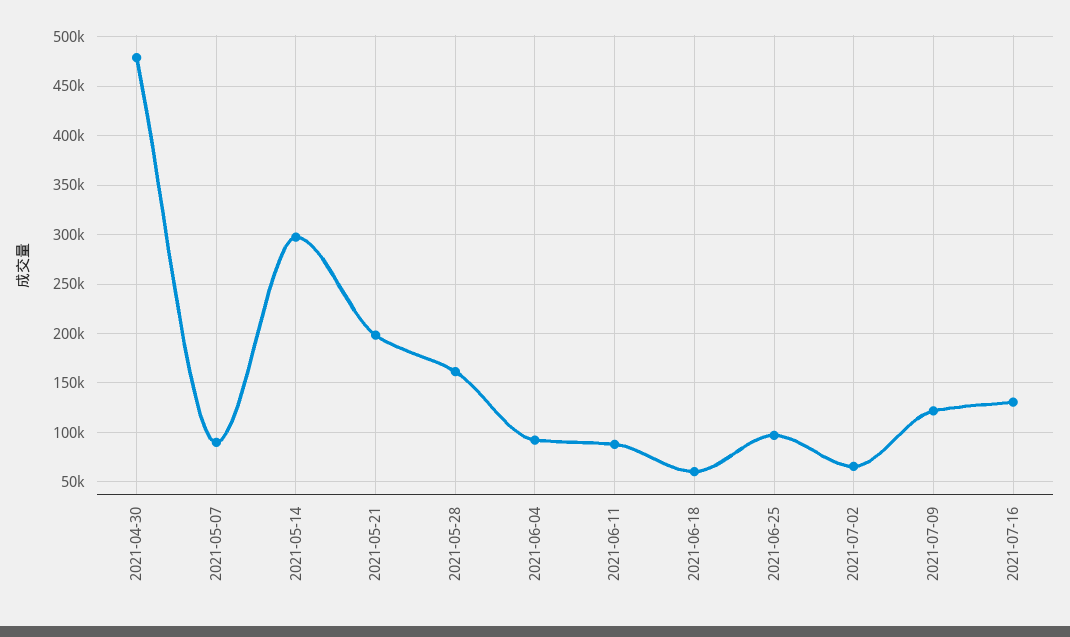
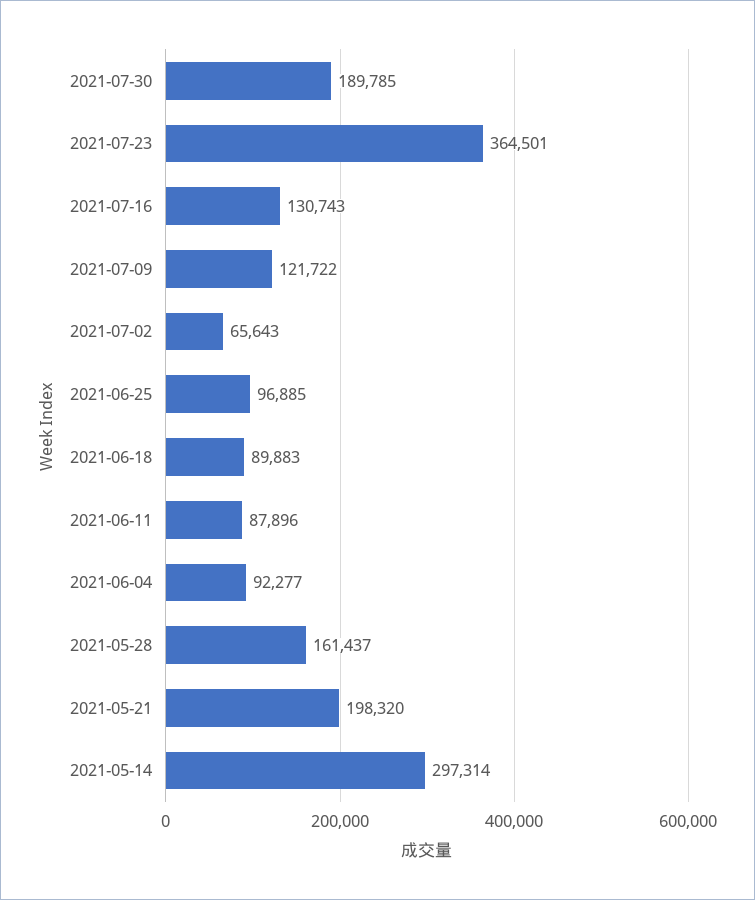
2021-04-30: 480000 -> none
2021-05-07: 90000 -> none
2021-06-18: 60000 -> 89883
2021-07-30: none -> 189785
2021-07-23: none -> 364501

